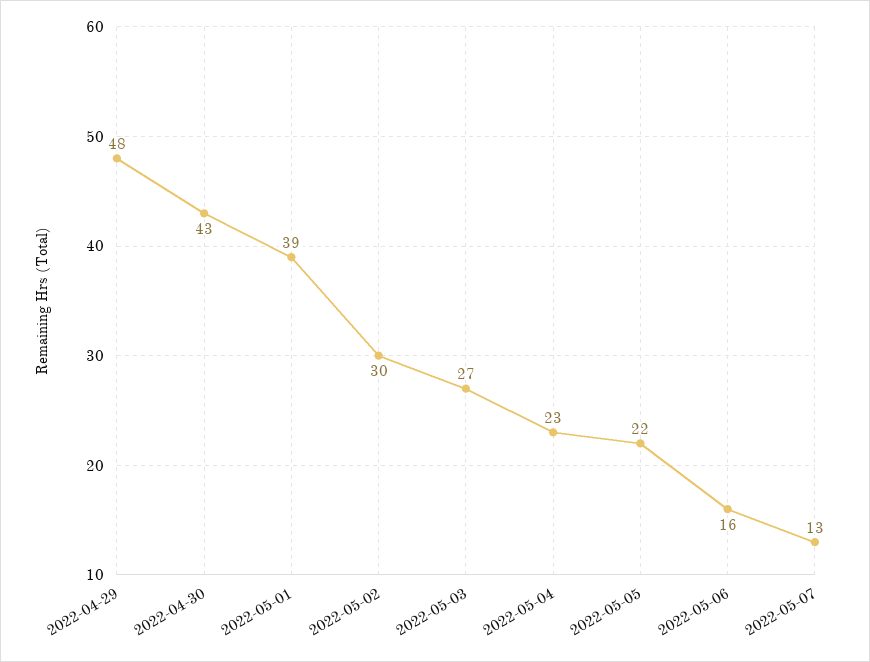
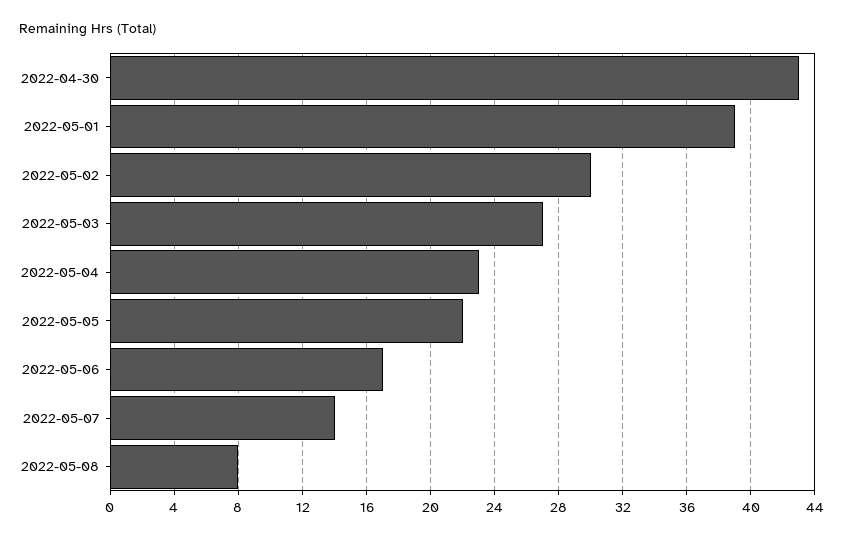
2022-04-29: 48 -> none
2022-05-06: 16 -> 17
2022-05-07: 13 -> 14
2022-05-08: none -> 8

